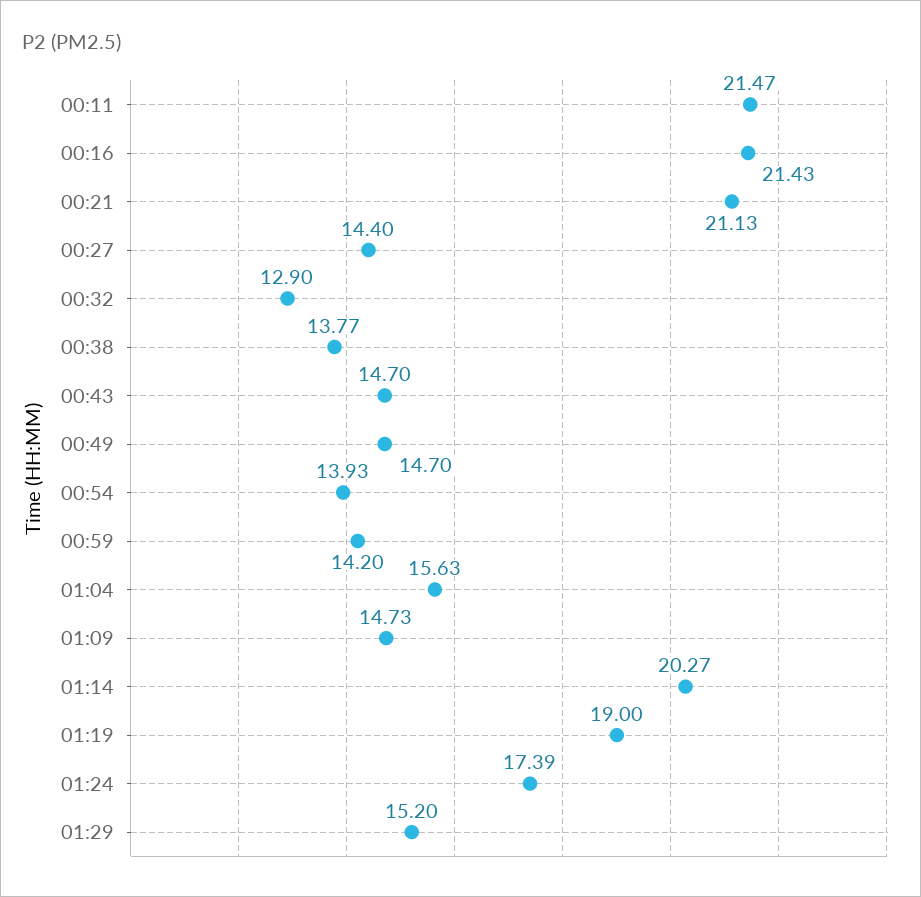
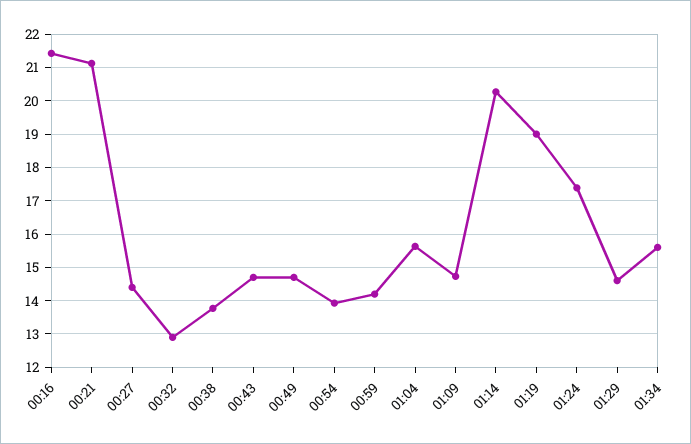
00:11: 21.47 -> none
01:29: 15.2 -> 14.6
01:34: none -> 15.6

